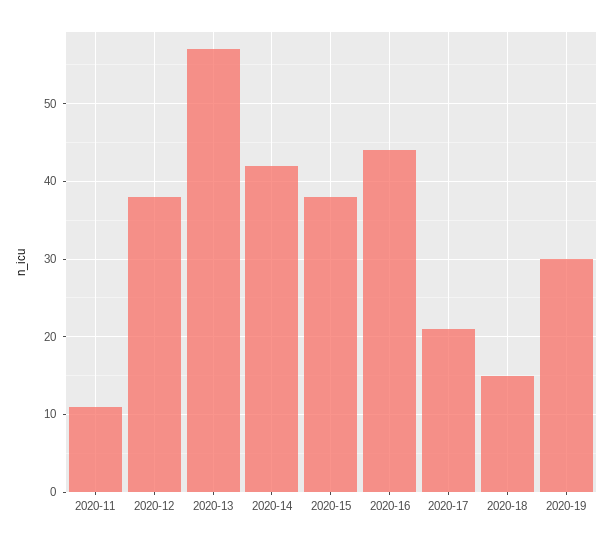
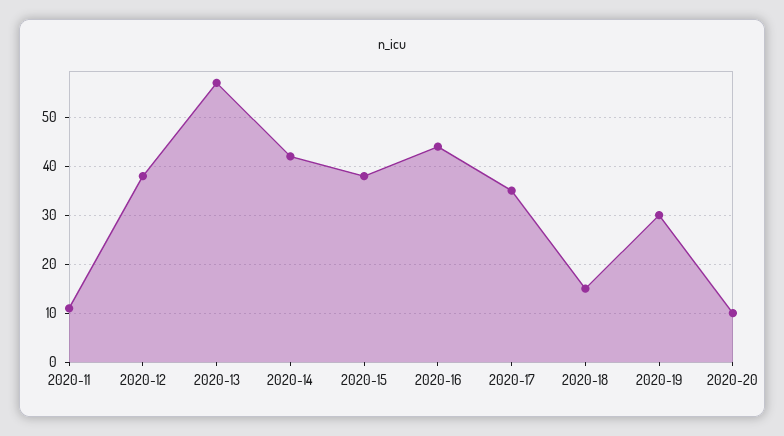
2020-17: 21 -> 35
2020-20: none -> 10

